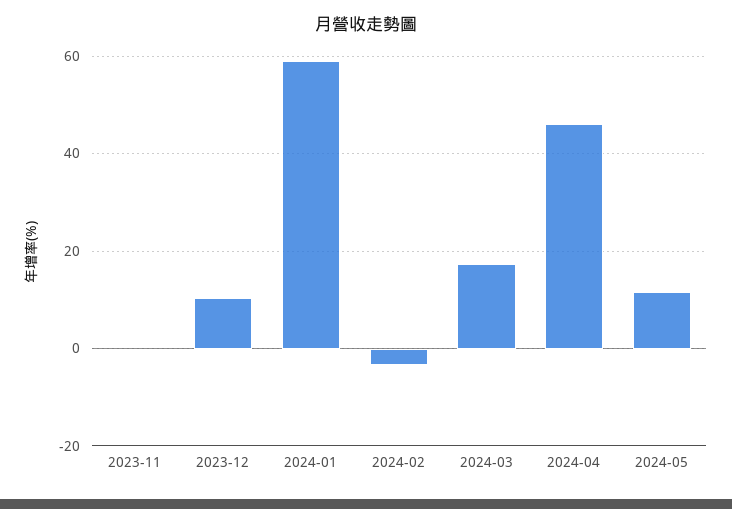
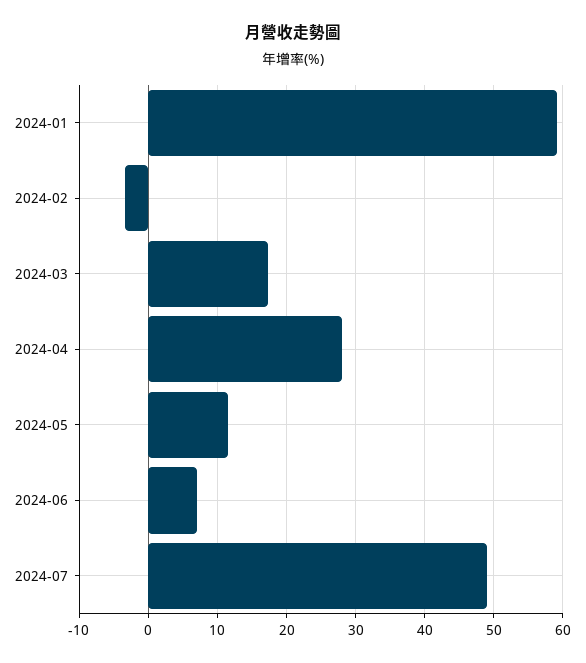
2023-11: 0 -> none
2023-12: 10 -> none
2024-04: 46 -> 28
2024-06: none -> 7
2024-07: none -> 49

